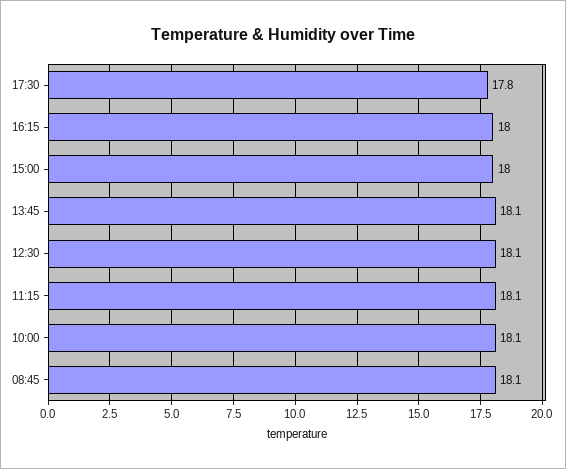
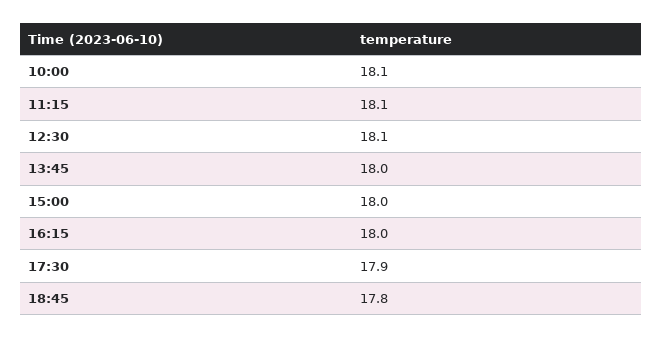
17:30: 17.8 -> 17.9
13:45: 18.1 -> 18
08:45: 18.1 -> none
18:45: none -> 17.8

